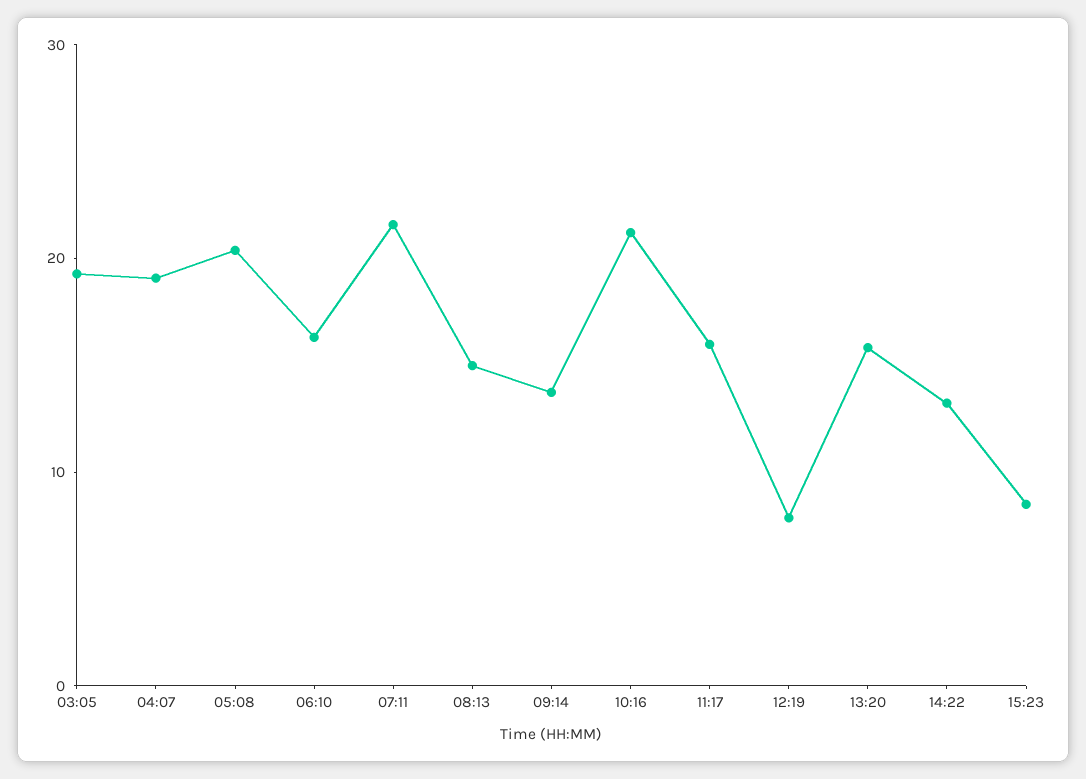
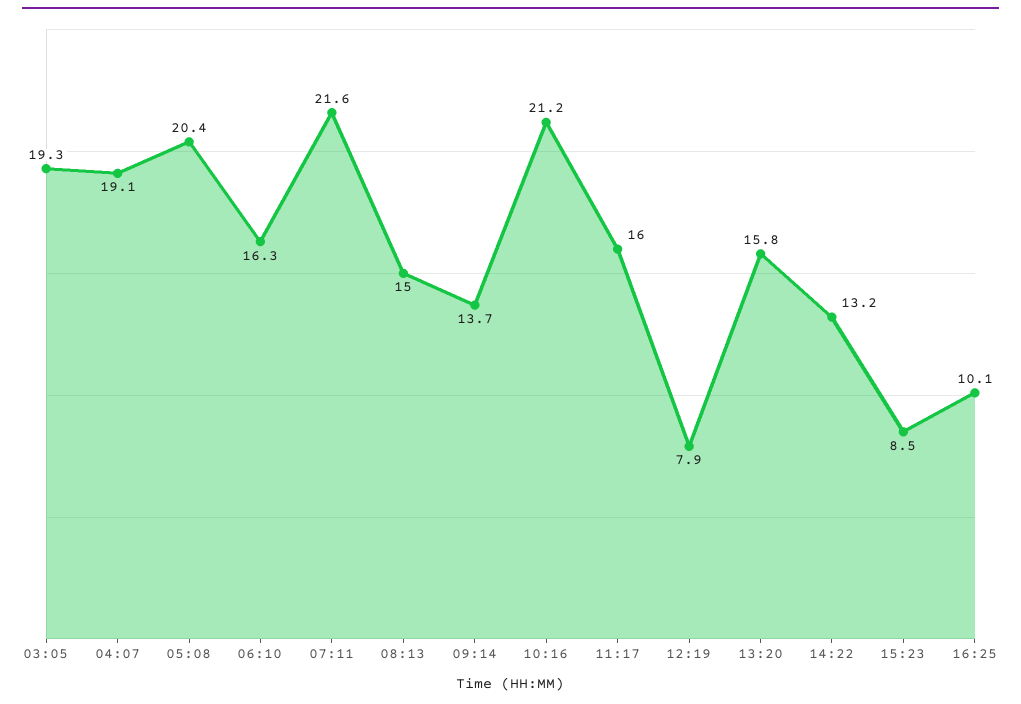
16:25: none -> 10.1

